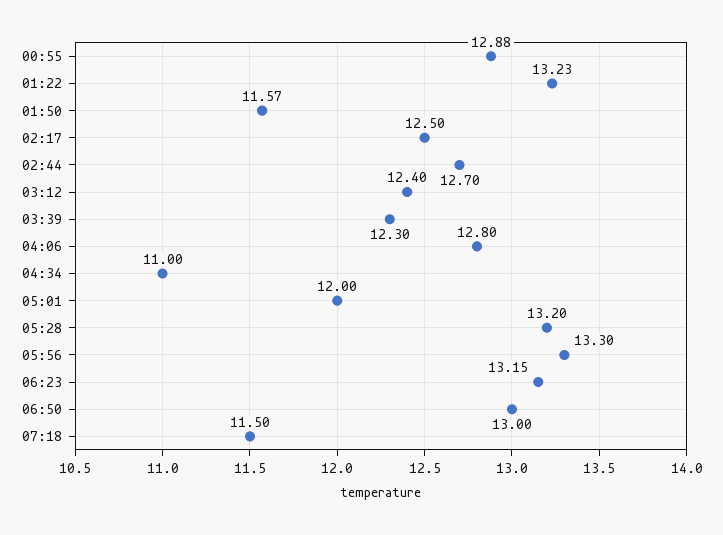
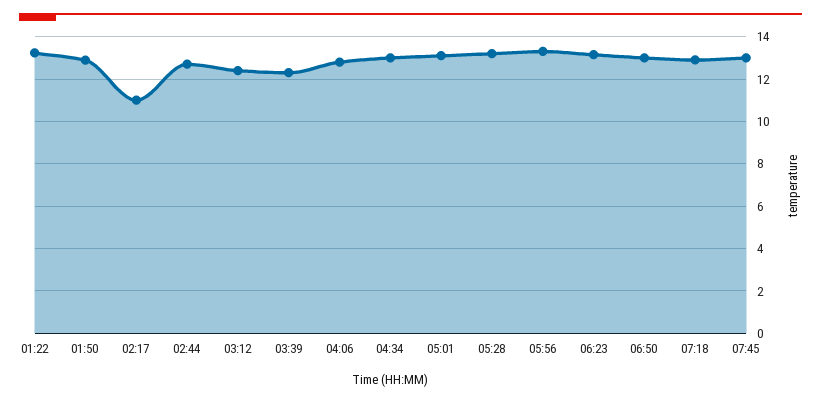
00:55: 12.88 -> none
01:50: 11.57 -> 13
02:17: 12.5 -> 11
04:34: 11 -> 13
05:01: 12 -> 13
07:18: 11.5 -> 13
07:45: none -> 13

